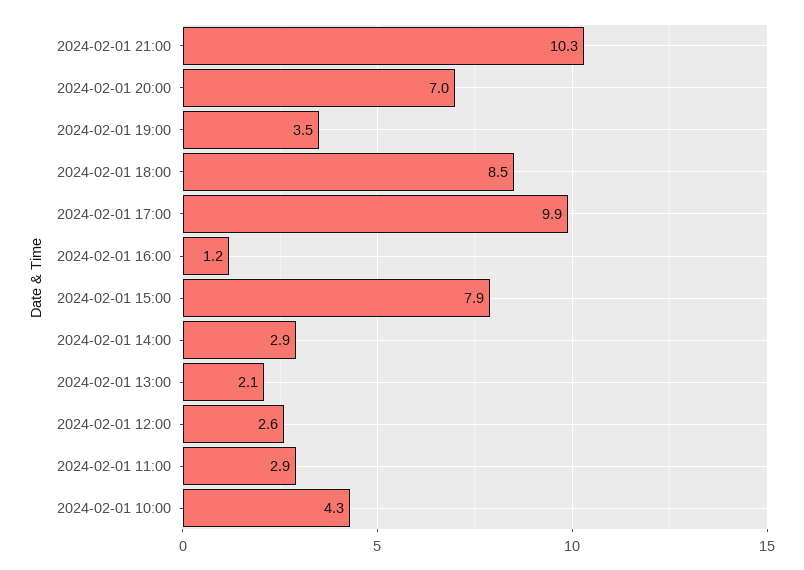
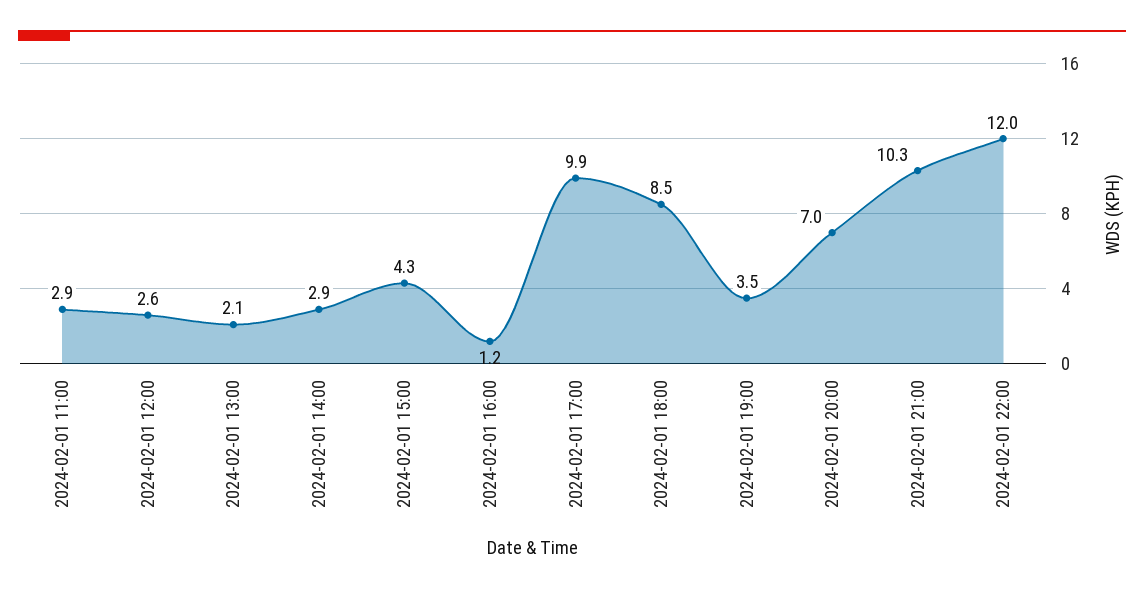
2024-02-01 15:00: 7.9 -> 4.3
2024-02-01 10:00: 4.3 -> none
2024-02-01 22:00: none -> 12

